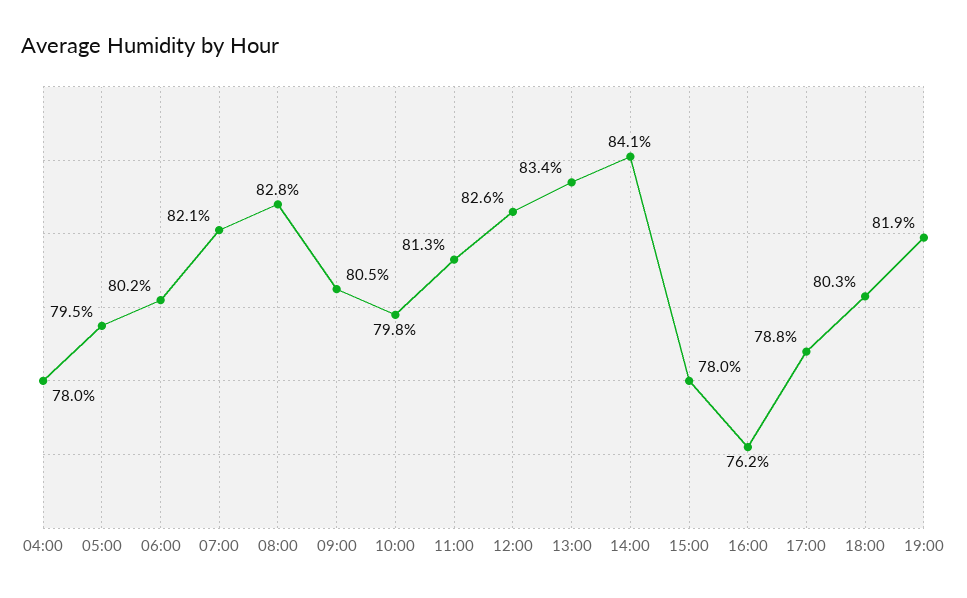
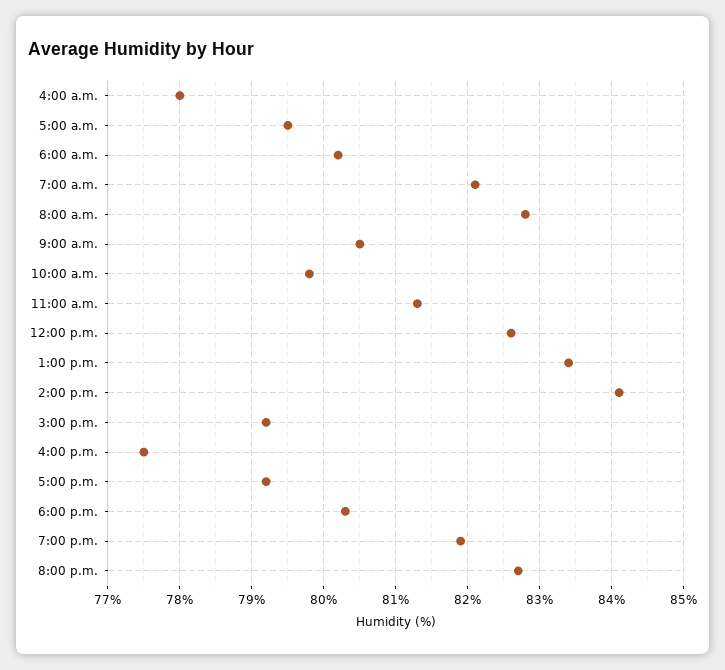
15:00: 78 -> 79.2
16:00: 76.2 -> 77.5
17:00: 78.8 -> 79.2
8:00 p.m.: none -> 82.7

